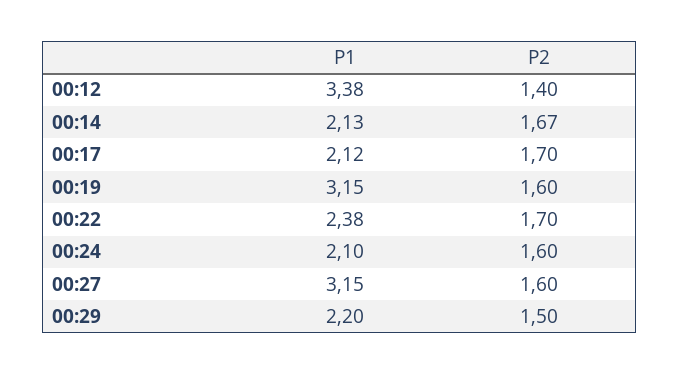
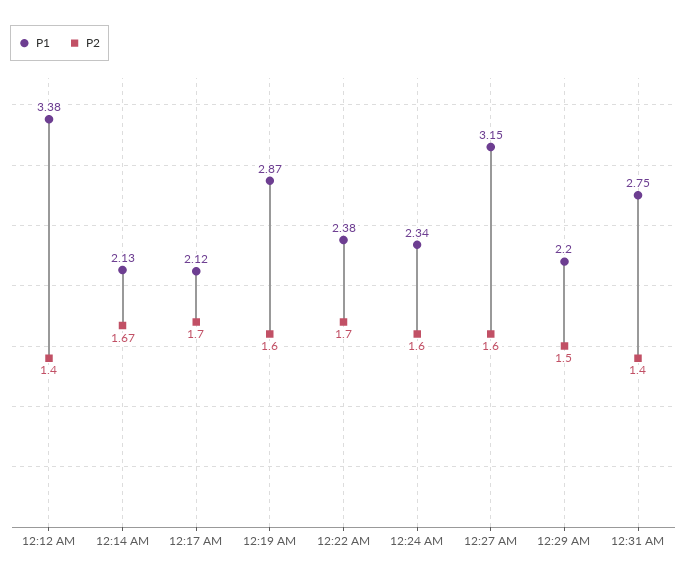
P1, 00:19: 3.15 -> 2.87
P1, 00:24: 2.1 -> 2.34
P1, 12:31 AM: none -> 2.75
P2, 12:31 AM: none -> 1.4

